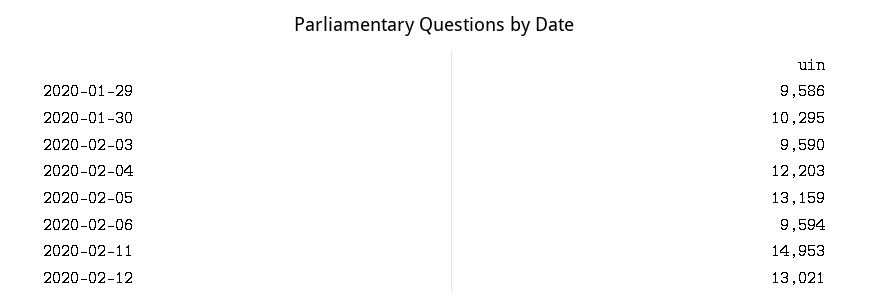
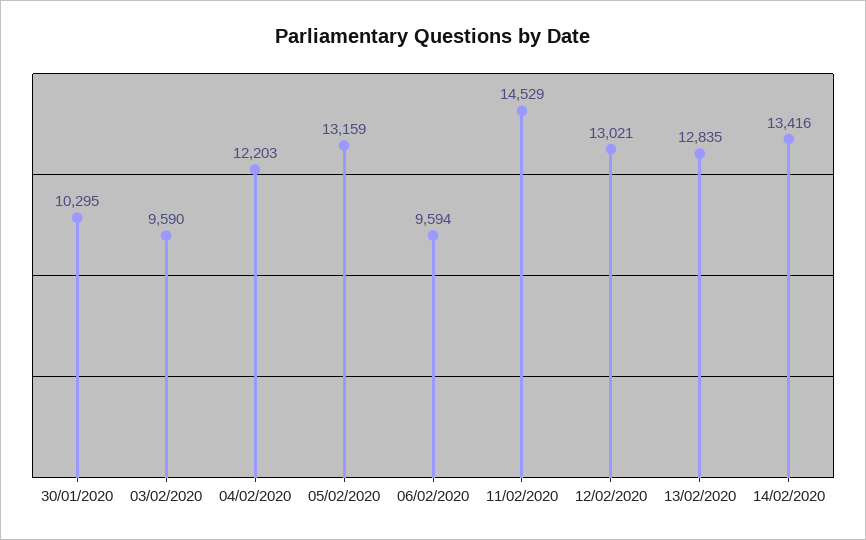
2020-01-29: 9586 -> none
2020-02-11: 14953 -> 14529
13/02/2020: none -> 12835
14/02/2020: none -> 13416

